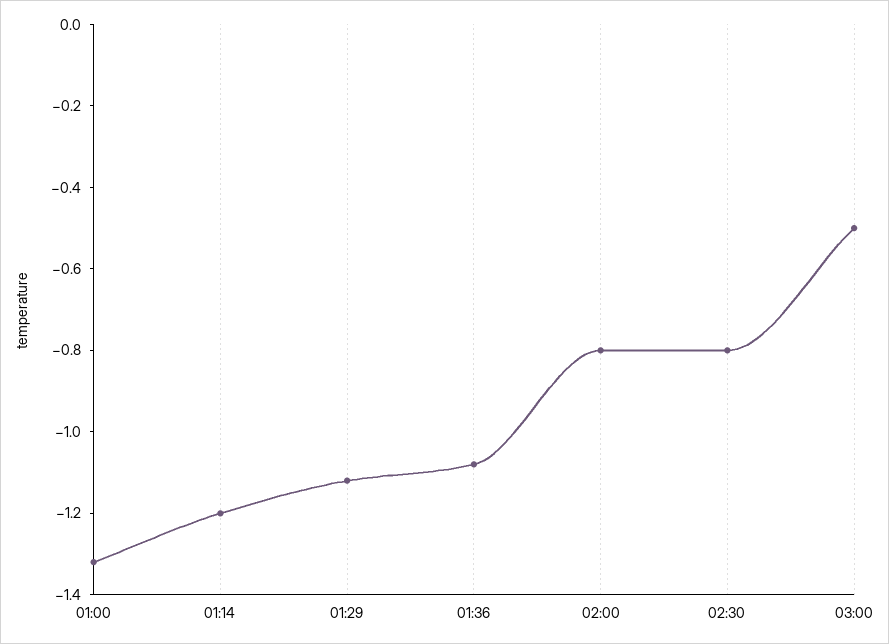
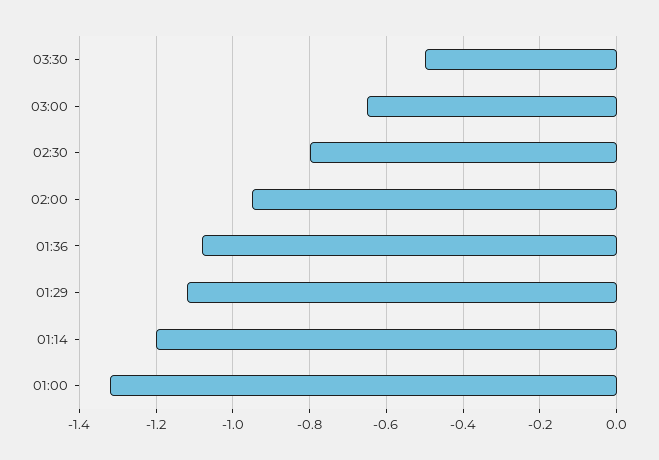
02:00: -0.8 -> -0.95
03:00: -0.5 -> -0.65
03:30: none -> -0.5

